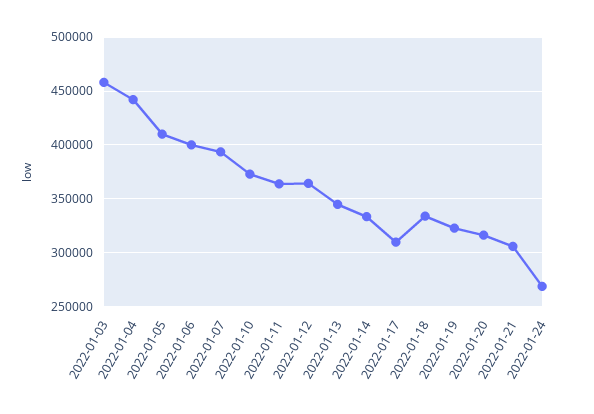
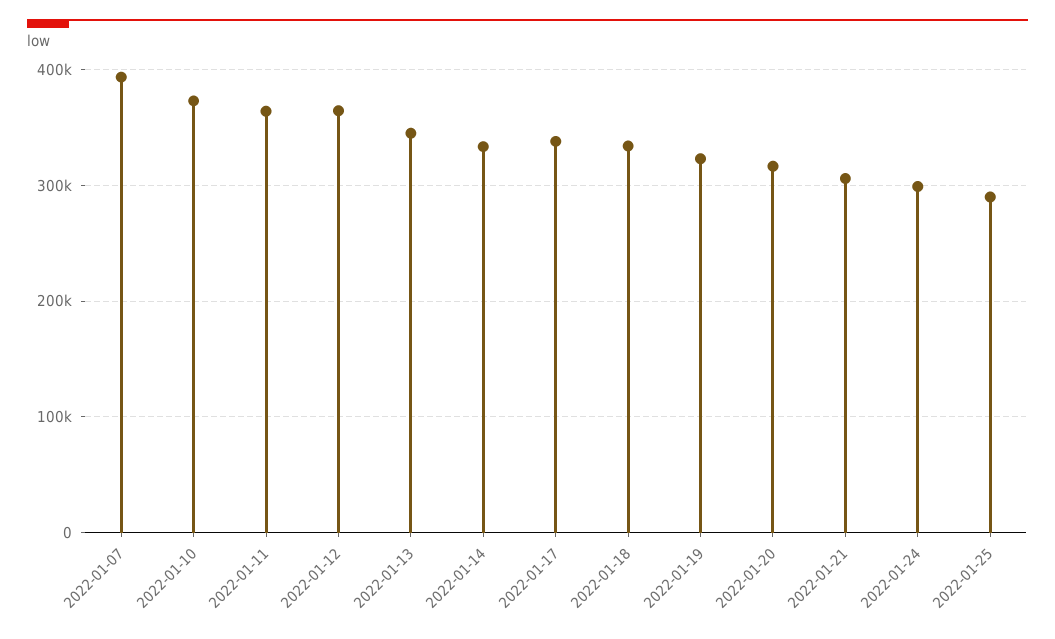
2022-01-03: 460000 -> none
2022-01-04: 440000 -> none
2022-01-05: 410000 -> none
2022-01-06: 400000 -> none
2022-01-17: 310000 -> 340000
2022-01-24: 270000 -> 300000
2022-01-25: none -> 290000

